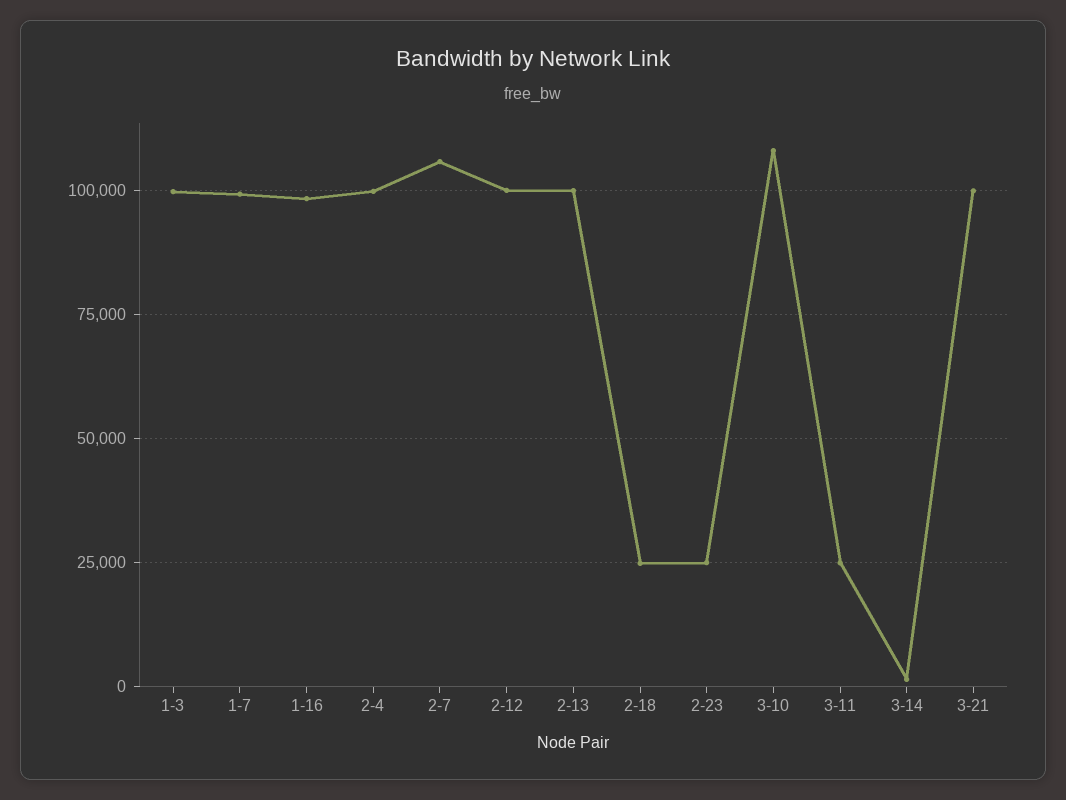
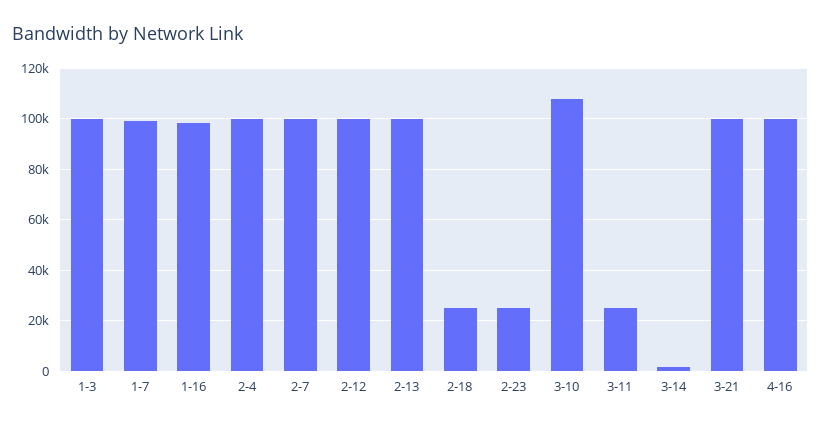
2-7: 105000 -> 100000
4-16: none -> 100000

